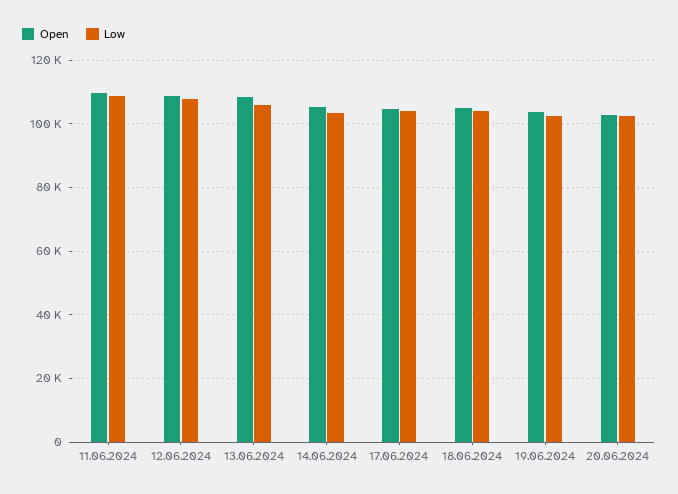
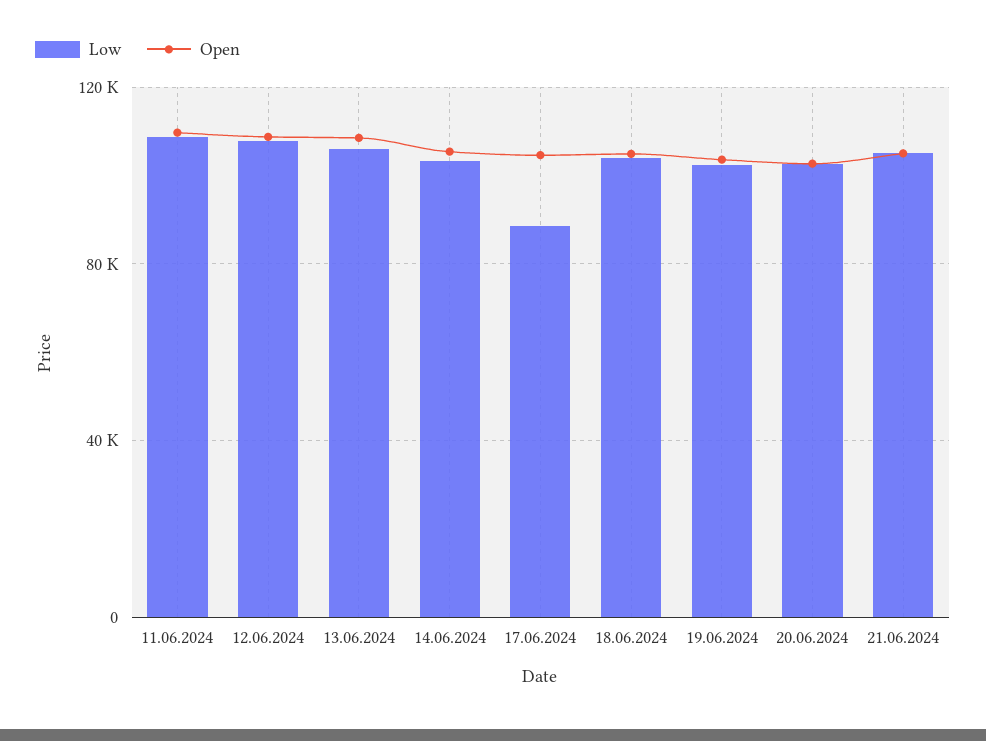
Low, 17.06.2024: 104000 -> 90000
Low, 21.06.2024: none -> 105000
Open, 21.06.2024: none -> 105000

